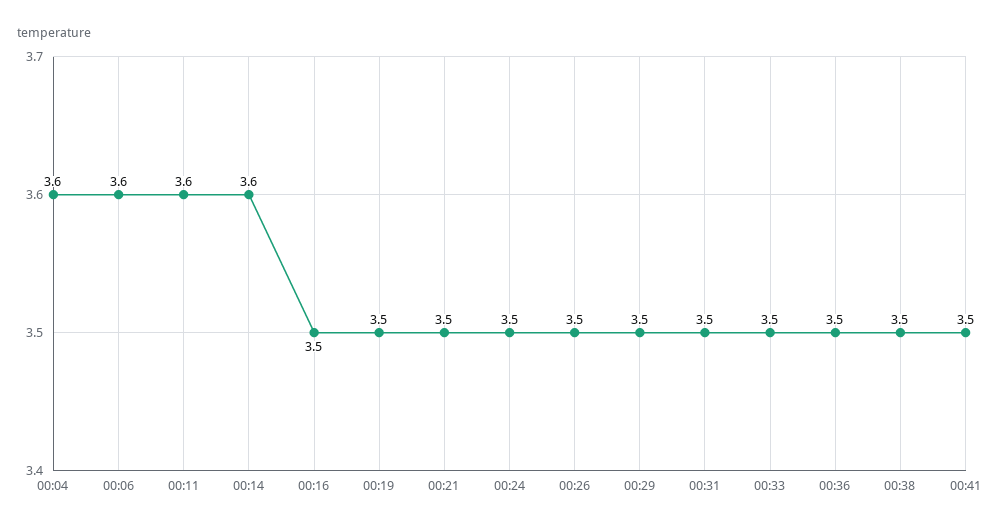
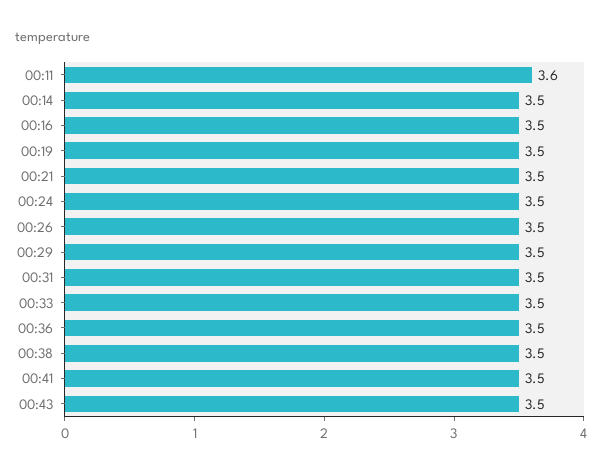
00:04: 3.6 -> none
00:06: 3.6 -> none
00:14: 3.6 -> 3.5
00:43: none -> 3.5

